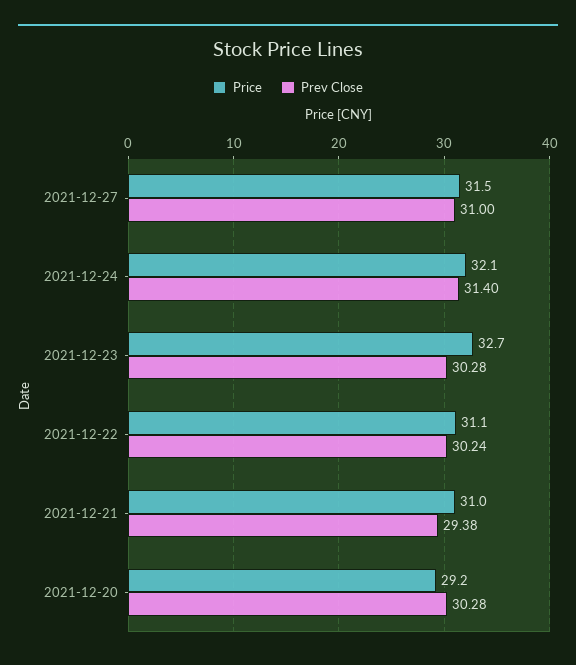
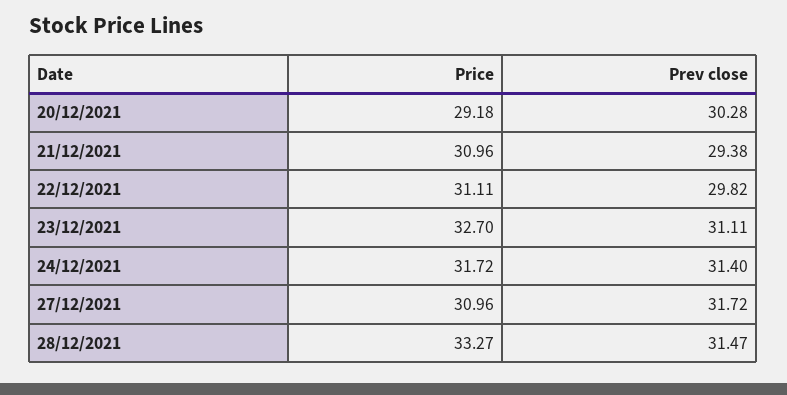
Price, 2021-12-27: 31.5 -> 30.96
Prev Close, 2021-12-27: 31 -> 31.72
Price, 2021-12-24: 32.1 -> 31.72
Prev Close, 2021-12-23: 30.28 -> 31.11
Prev Close, 2021-12-22: 30.24 -> 29.82
Price, 28/12/2021: none -> 33.27
Prev Close, 28/12/2021: none -> 31.47

